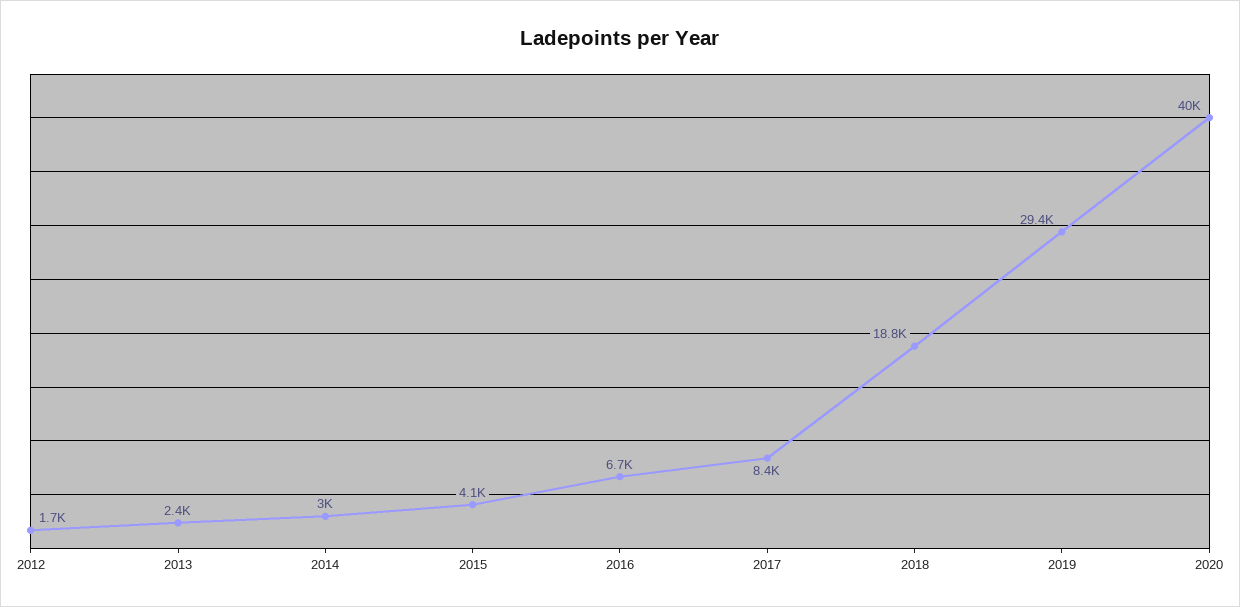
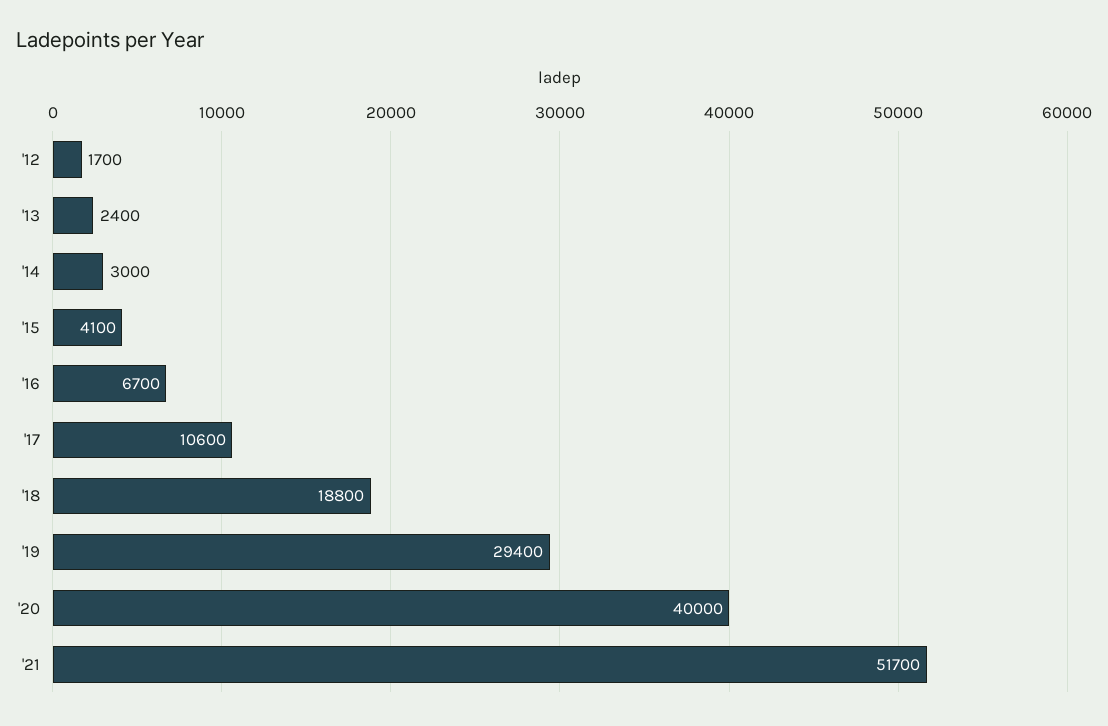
2017: 8400 -> 10600
'21: none -> 51700

